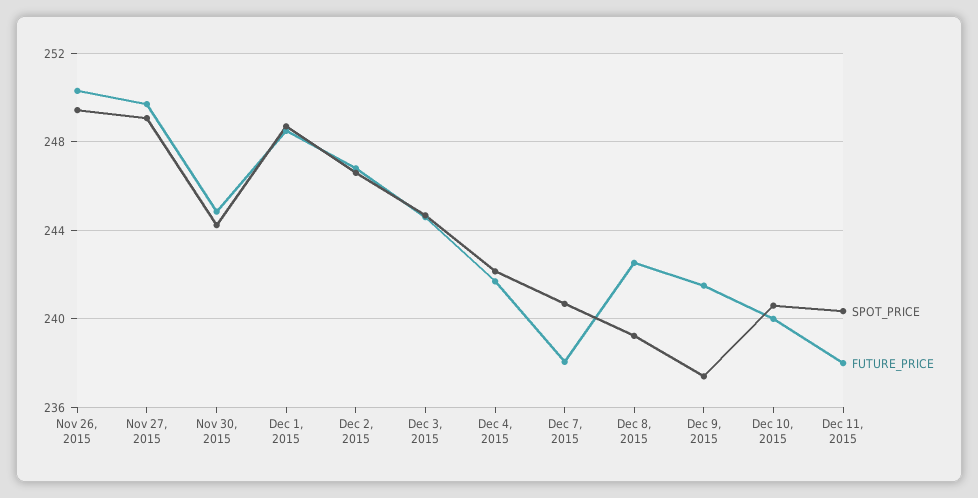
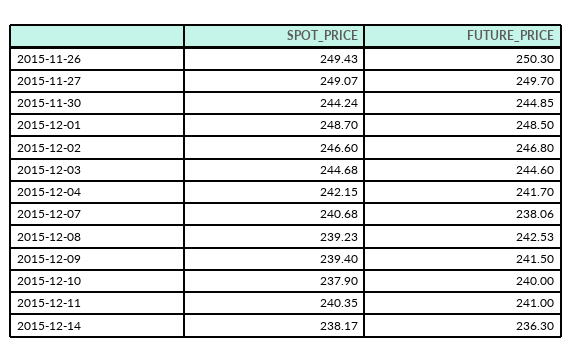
SPOT_PRICE, Dec 9, 2015: 237.5 -> 239.4
SPOT_PRICE, Dec 10, 2015: 240.5 -> 237.9
FUTURE_PRICE, Dec 11, 2015: 238 -> 241
SPOT_PRICE, 2015-12-14: none -> 238.17
FUTURE_PRICE, 2015-12-14: none -> 236.3

